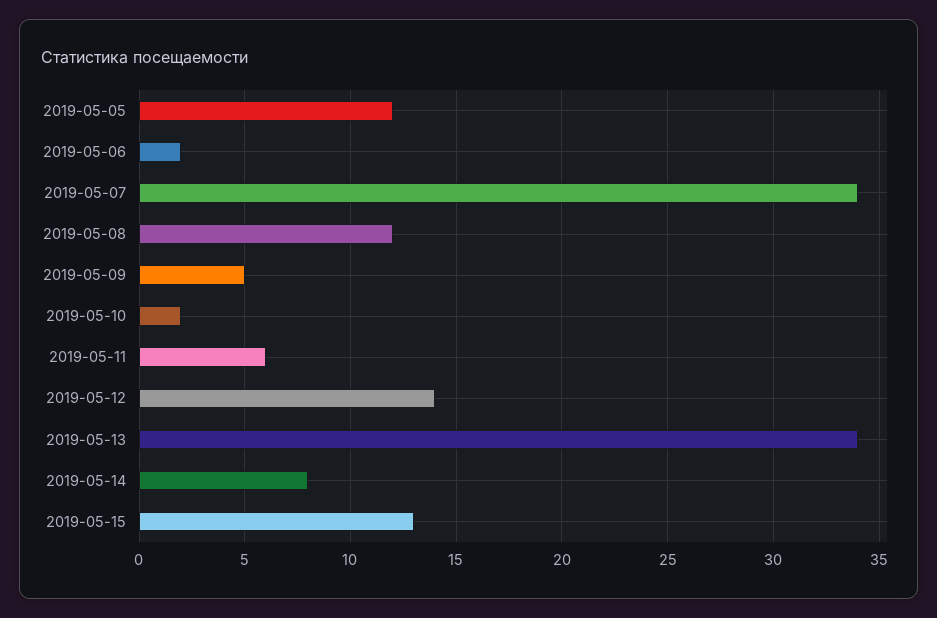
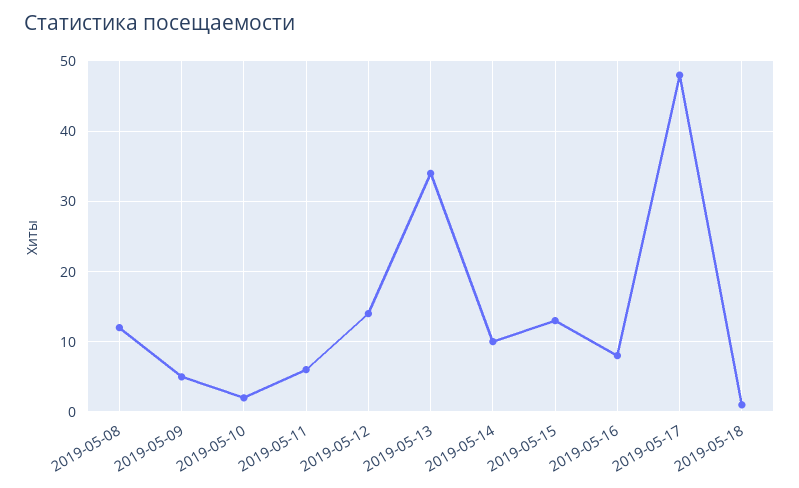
2019-05-05: 12 -> none
2019-05-06: 2 -> none
2019-05-07: 34 -> none
2019-05-14: 8 -> 10
2019-05-16: none -> 8
2019-05-17: none -> 48
2019-05-18: none -> 1

